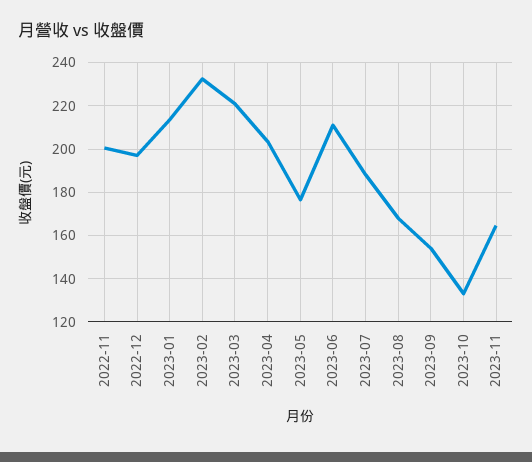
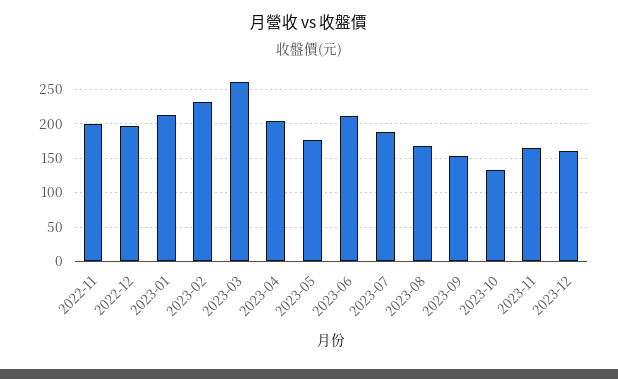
2023-03: 220 -> 260
2023-12: none -> 160

